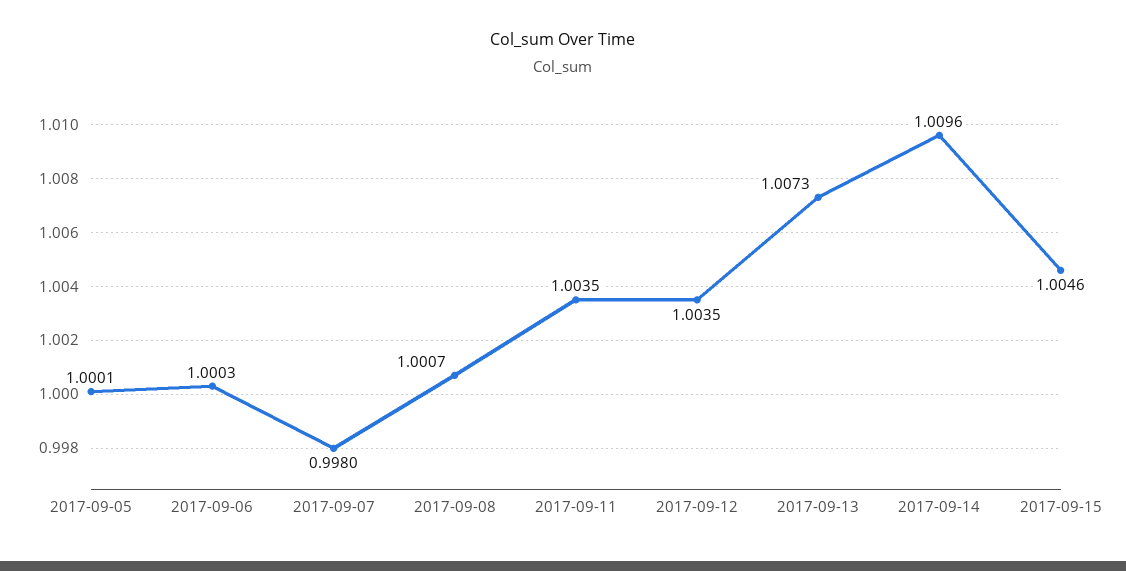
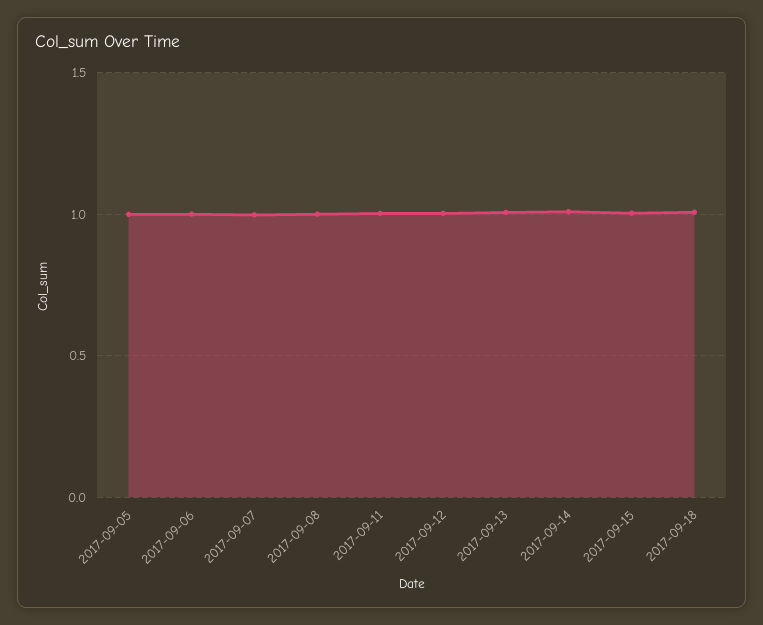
2017-09-18: none -> 1

